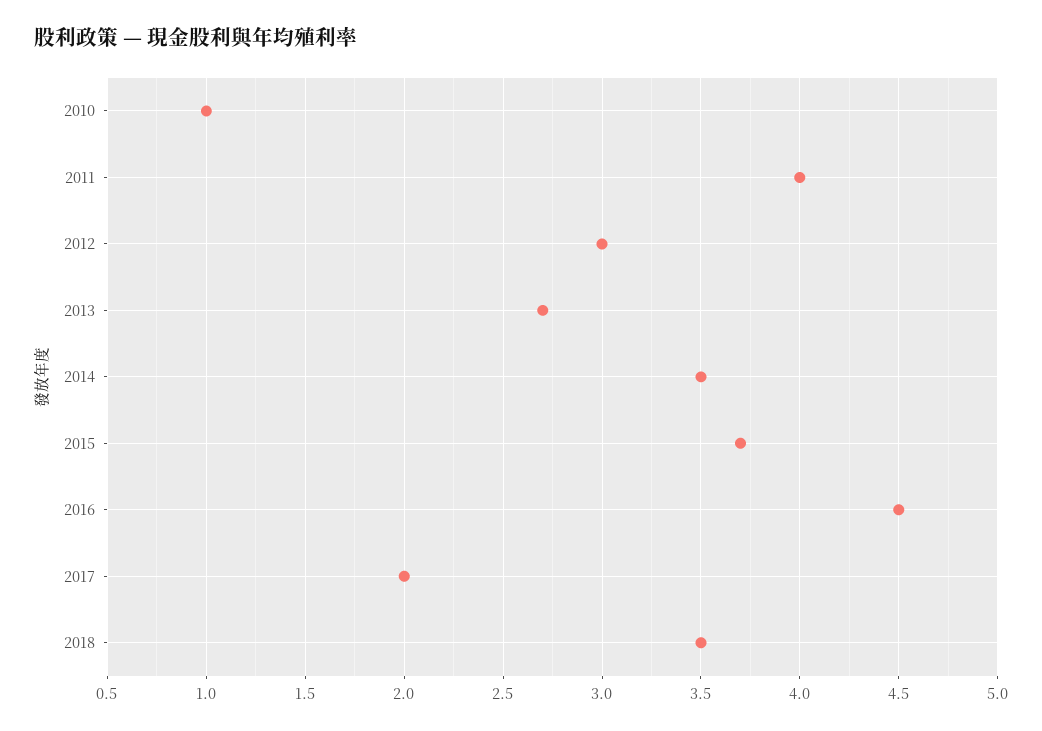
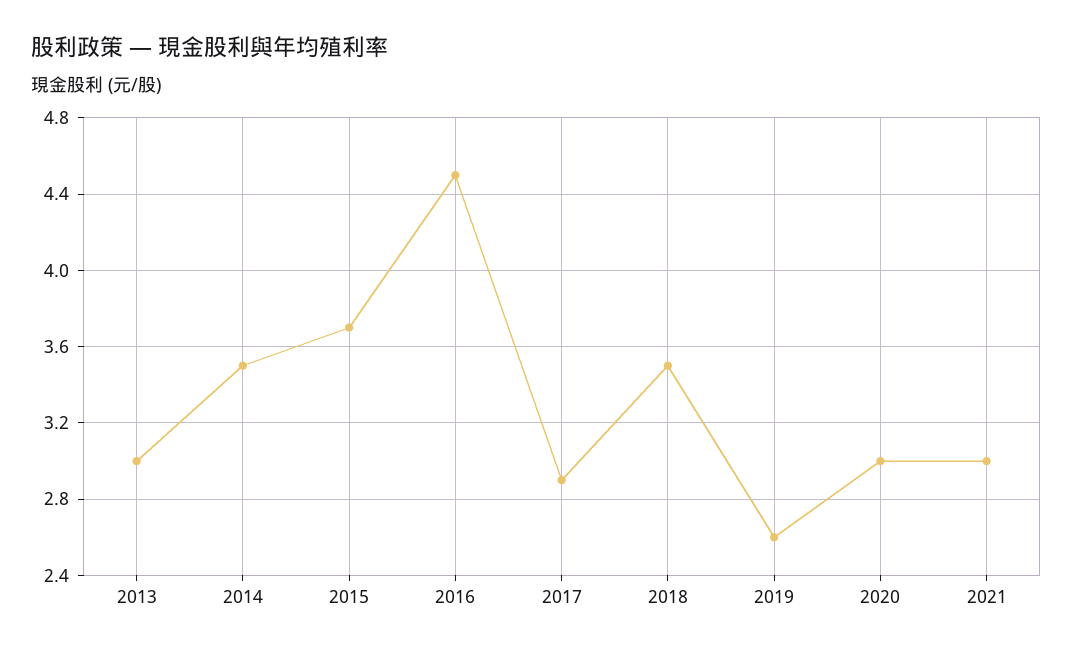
2010: 1 -> none
2011: 4 -> none
2012: 3 -> none
2013: 2.7 -> 3
2017: 2 -> 2.9
2019: none -> 2.6
2020: none -> 3
2021: none -> 3

